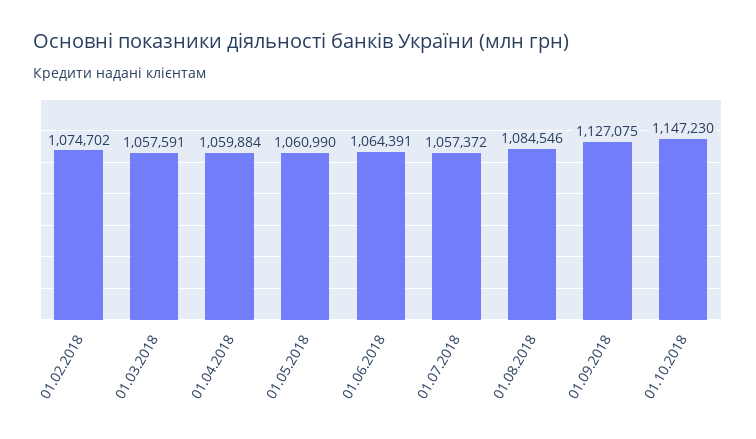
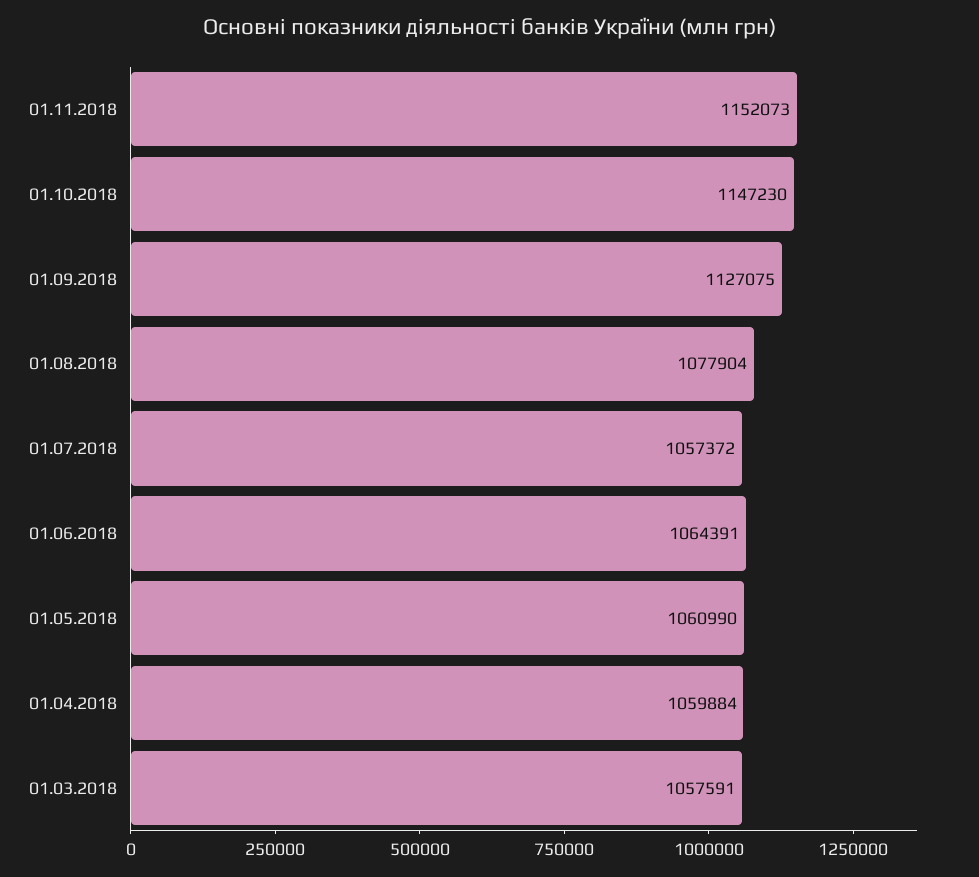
01.02.2018: 1074702 -> none
01.08.2018: 1084546 -> 1077904
01.11.2018: none -> 1152073

